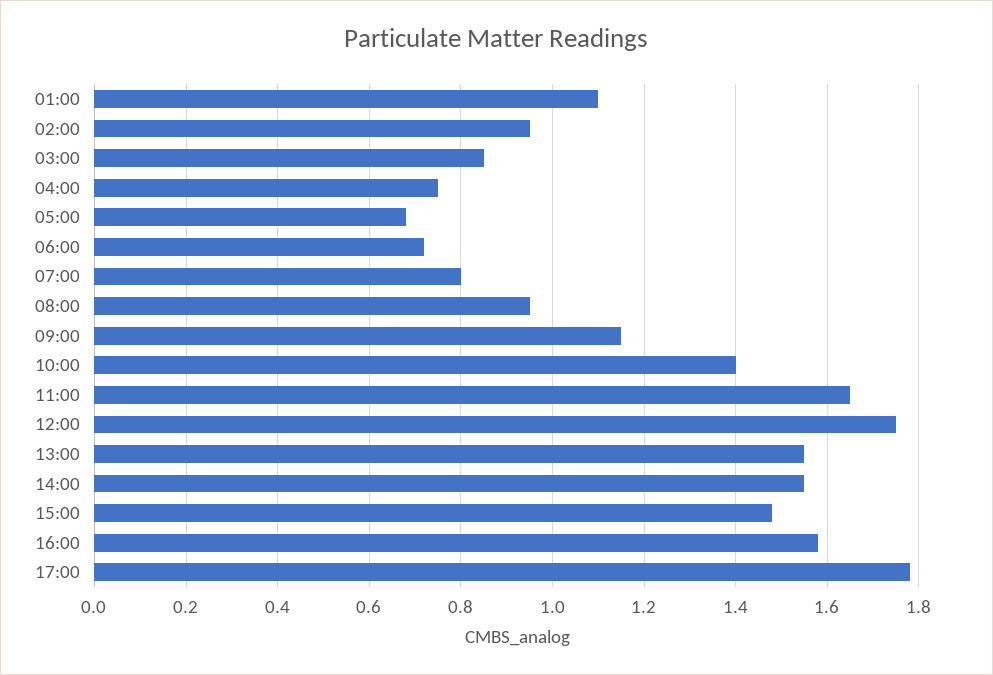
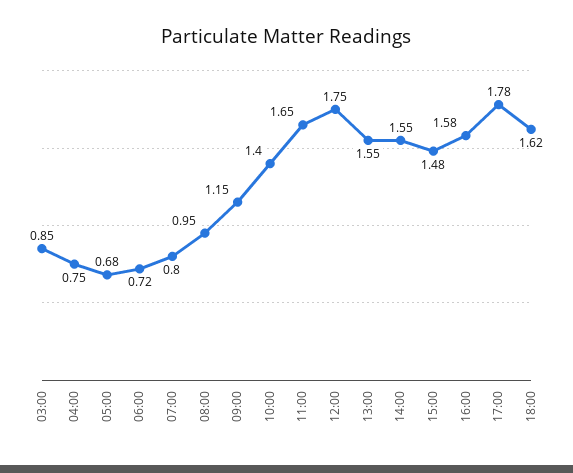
01:00: 1.1 -> none
02:00: 0.95 -> none
18:00: none -> 1.62

